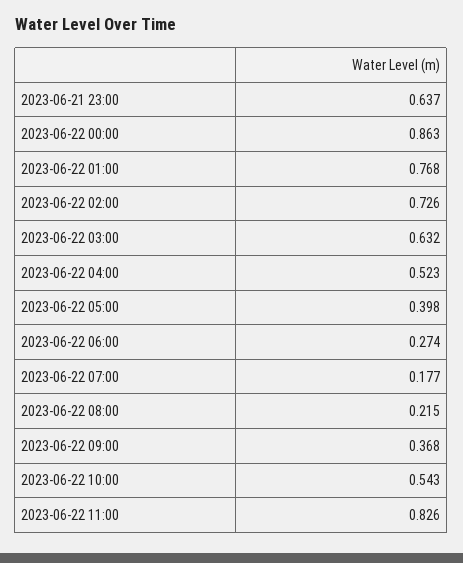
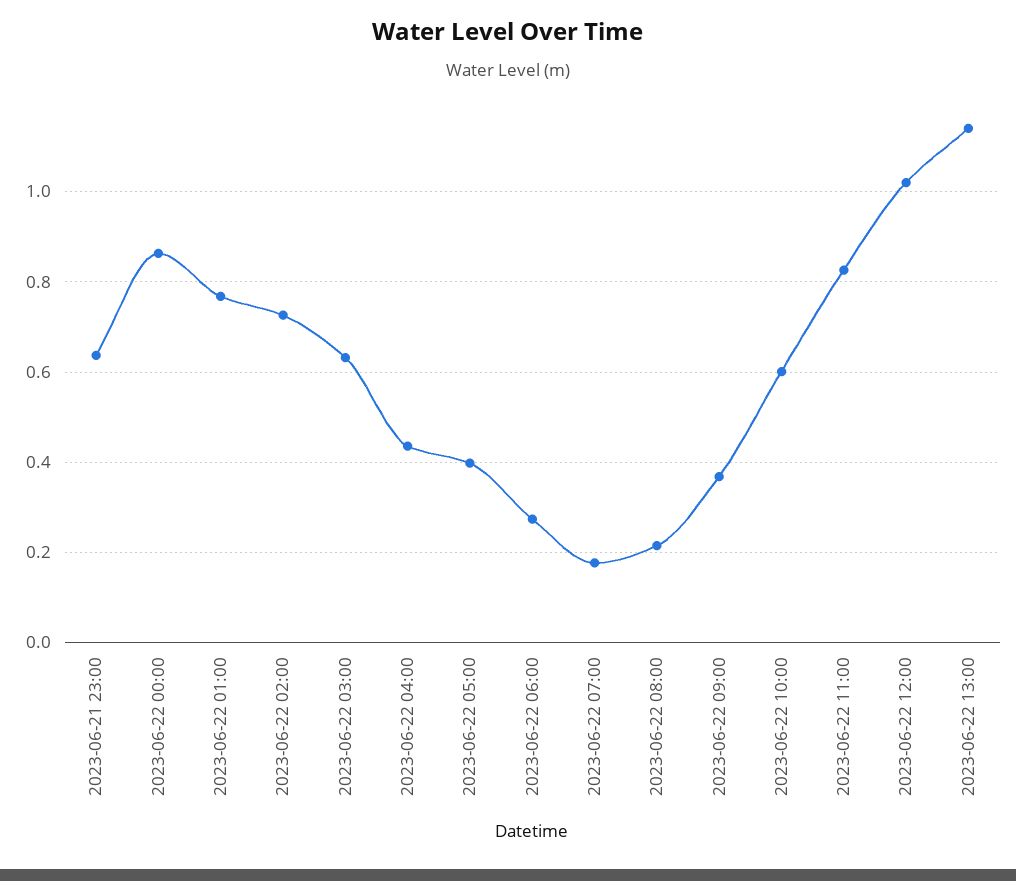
2023-06-22 04:00: 0.523 -> 0.44
2023-06-22 10:00: 0.543 -> 0.6
2023-06-22 12:00: none -> 1.02
2023-06-22 13:00: none -> 1.14

